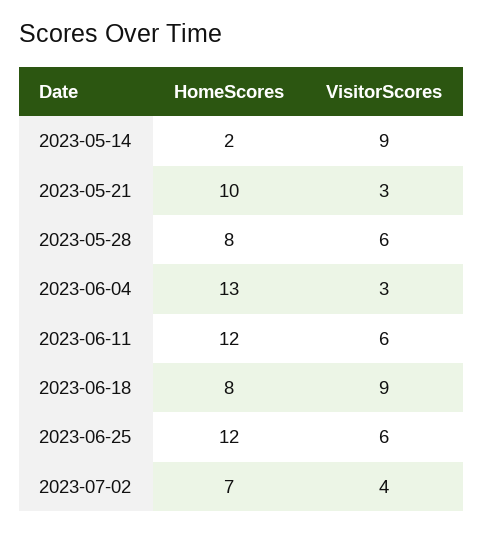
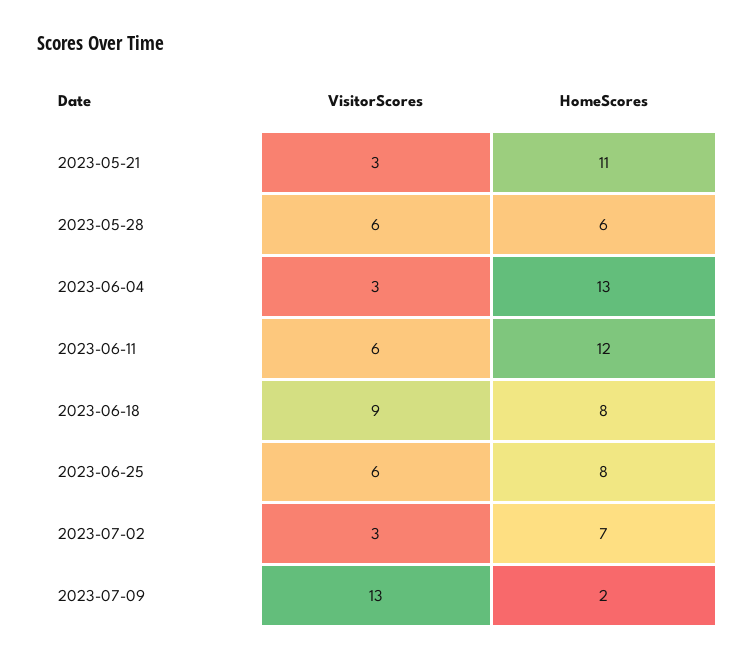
HomeScores, 2023-05-14: 2 -> none
VisitorScores, 2023-05-14: 9 -> none
HomeScores, 2023-05-21: 10 -> 11
HomeScores, 2023-05-28: 8 -> 6
HomeScores, 2023-06-25: 12 -> 8
VisitorScores, 2023-07-02: 4 -> 3
VisitorScores, 2023-07-09: none -> 13
HomeScores, 2023-07-09: none -> 2

